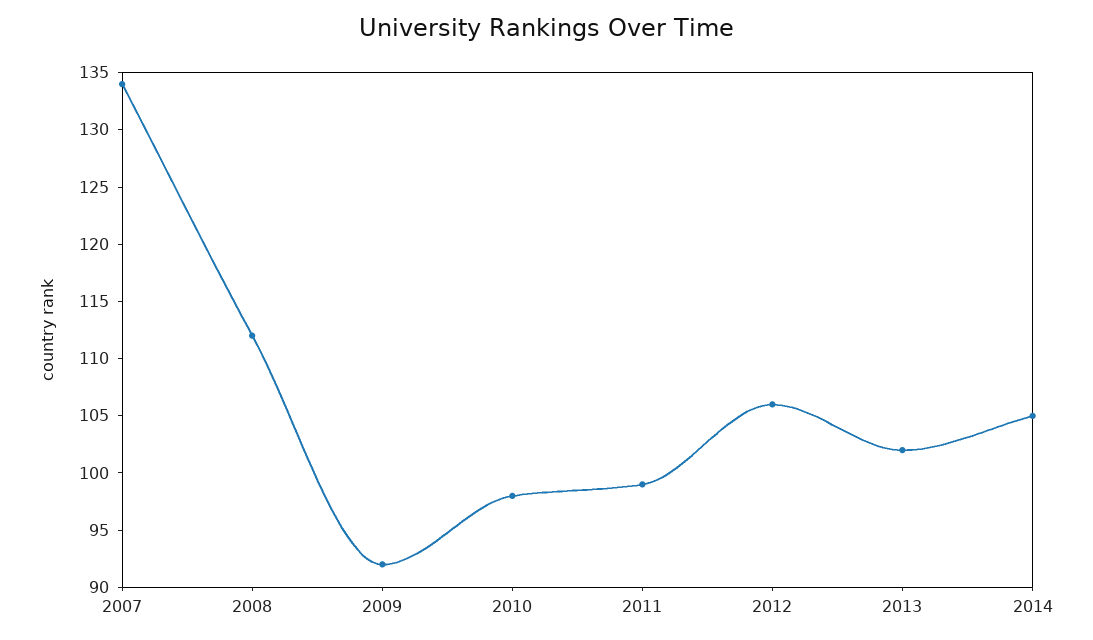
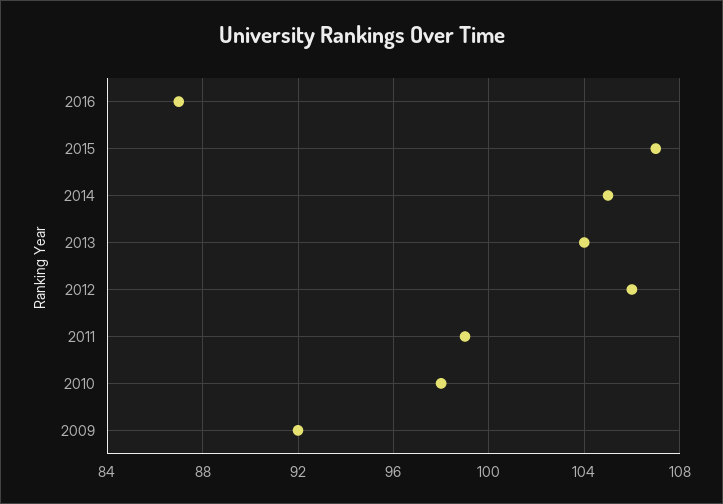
2007: 134 -> none
2008: 112 -> none
2013: 102 -> 104
2016: none -> 87
2015: none -> 107

